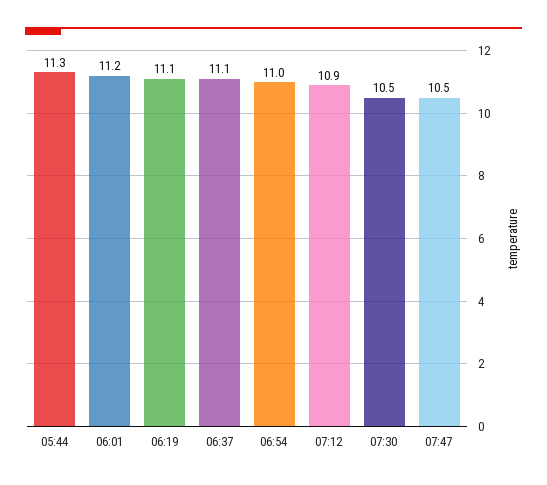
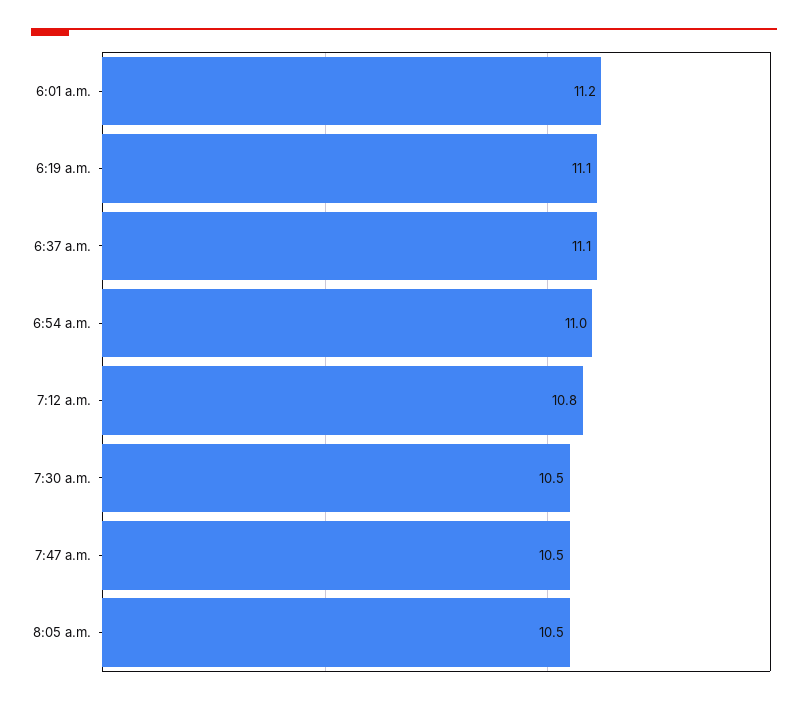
05:44: 11.3 -> none
07:12: 10.9 -> 10.8
8:05 a.m.: none -> 10.5

